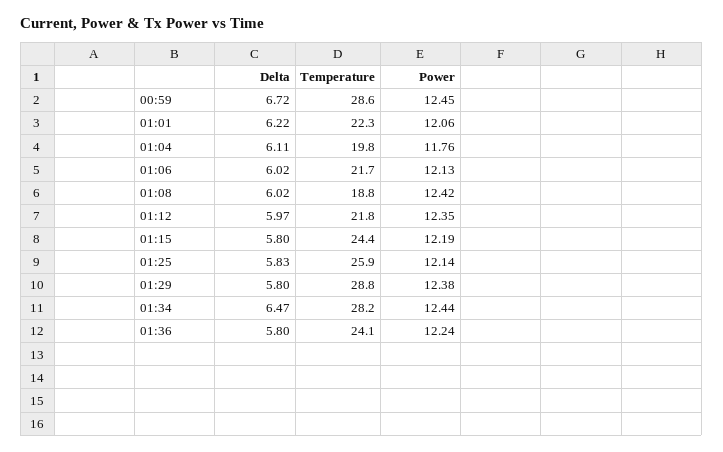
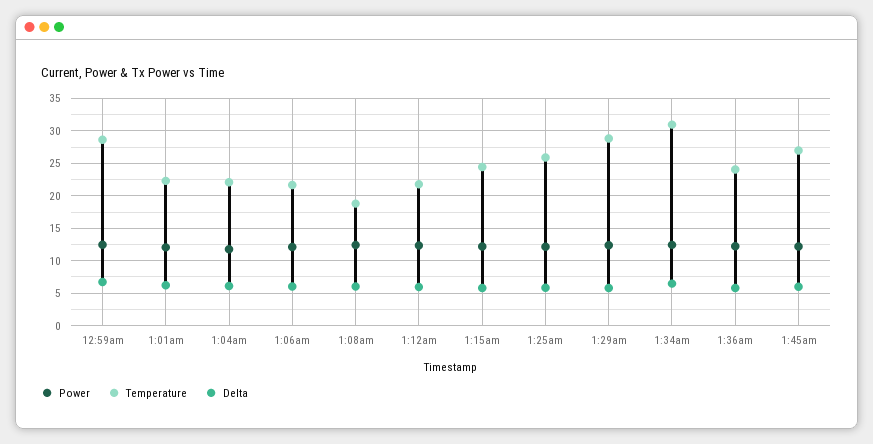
Temperature, 01:04: 19.8 -> 22
Temperature, 01:34: 28.2 -> 31
Power, 1:45am: none -> 12
Temperature, 1:45am: none -> 27
Delta, 1:45am: none -> 6

